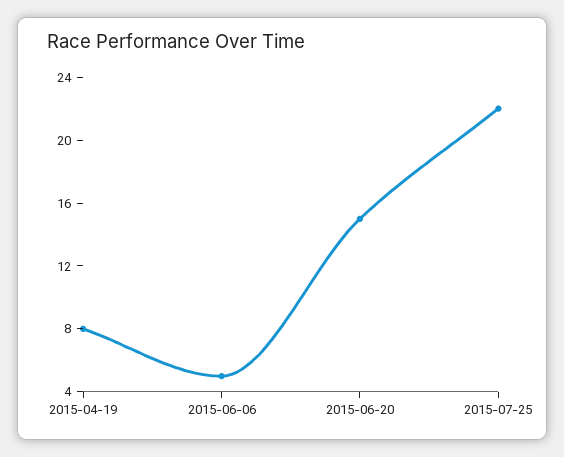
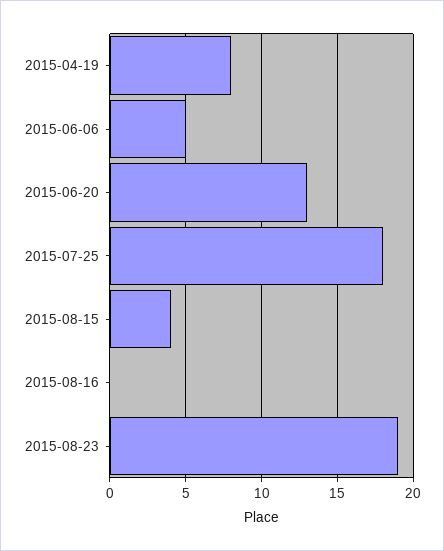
2015-06-20: 15 -> 13
2015-07-25: 22 -> 18
2015-08-15: none -> 4
2015-08-16: none -> 0
2015-08-23: none -> 19

